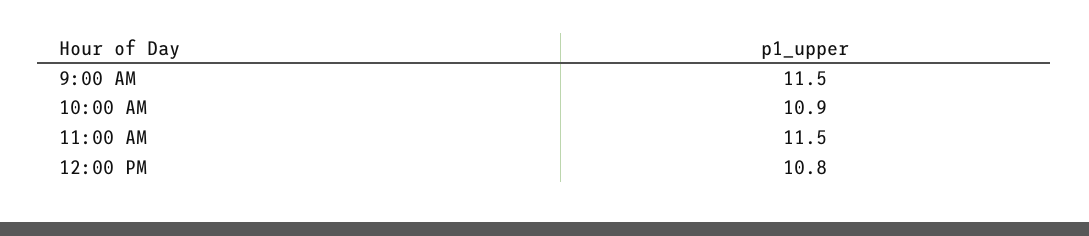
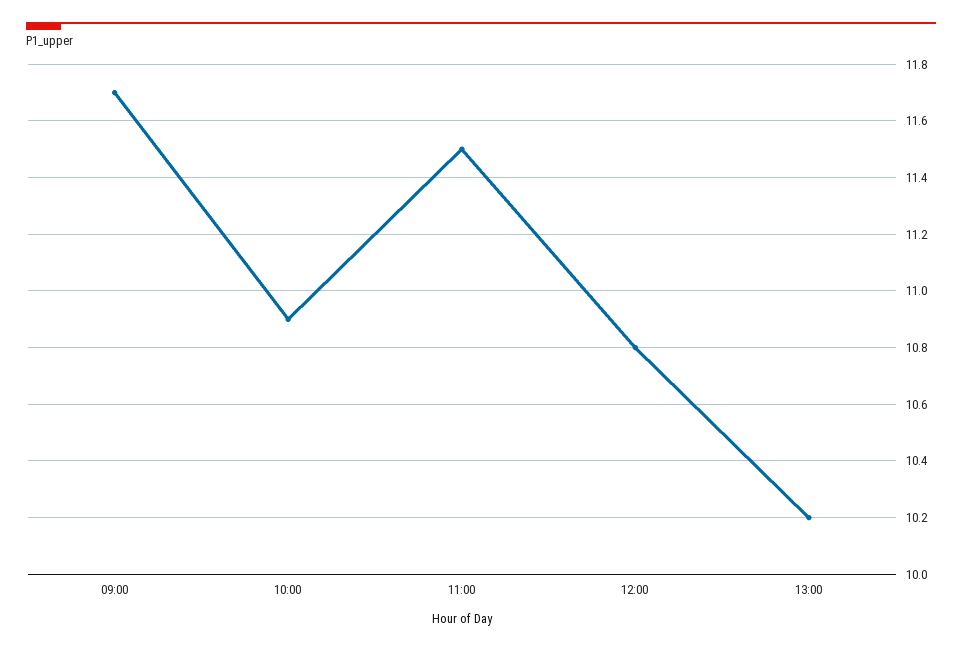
9:00 AM: 11.5 -> 11.7
13:00: none -> 10.2

